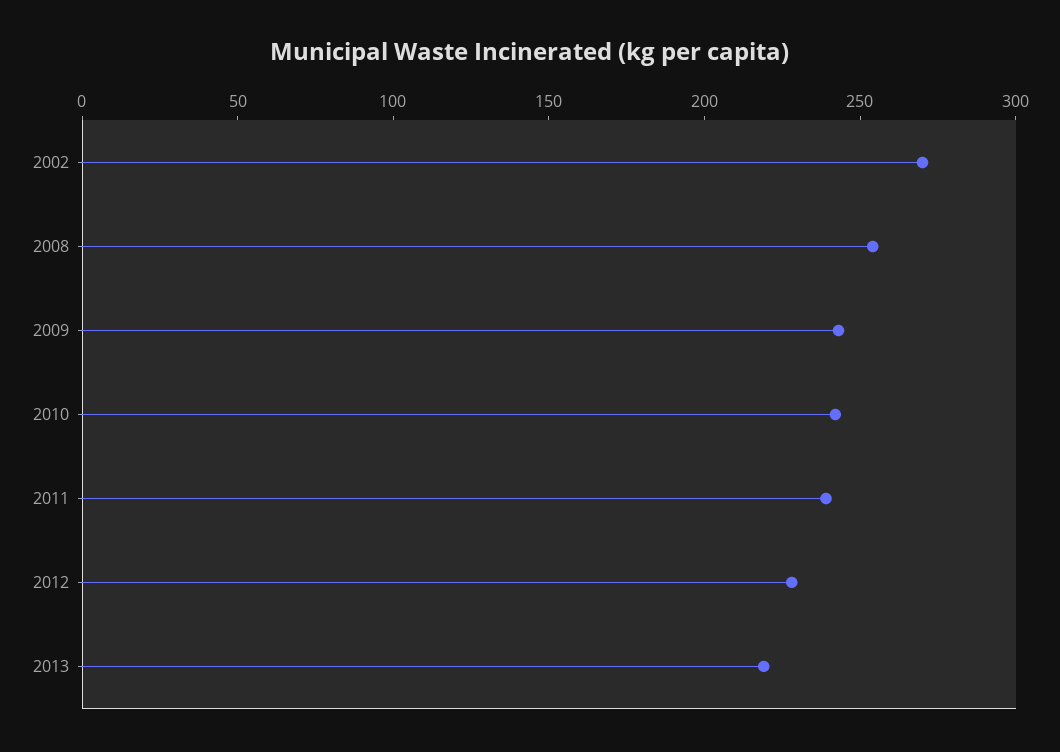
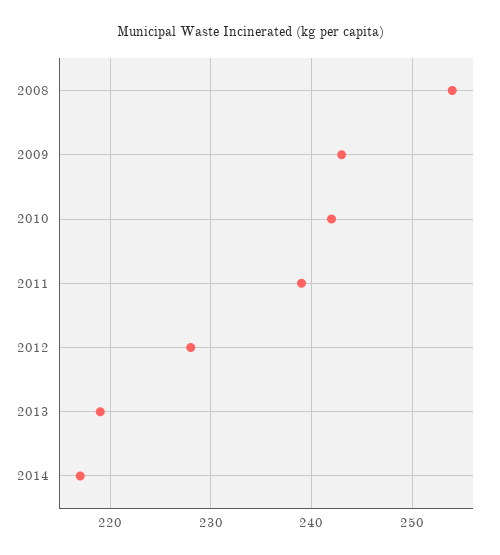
2002: 270 -> none
2014: none -> 217

